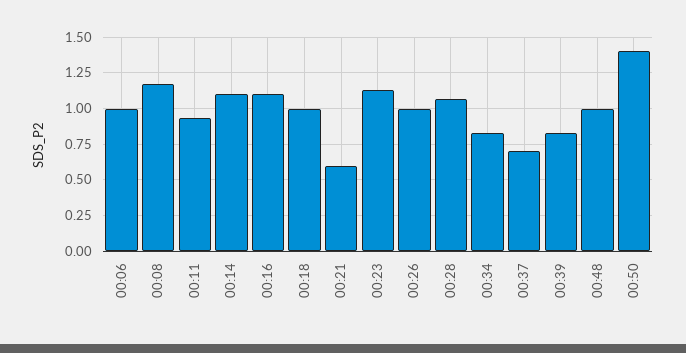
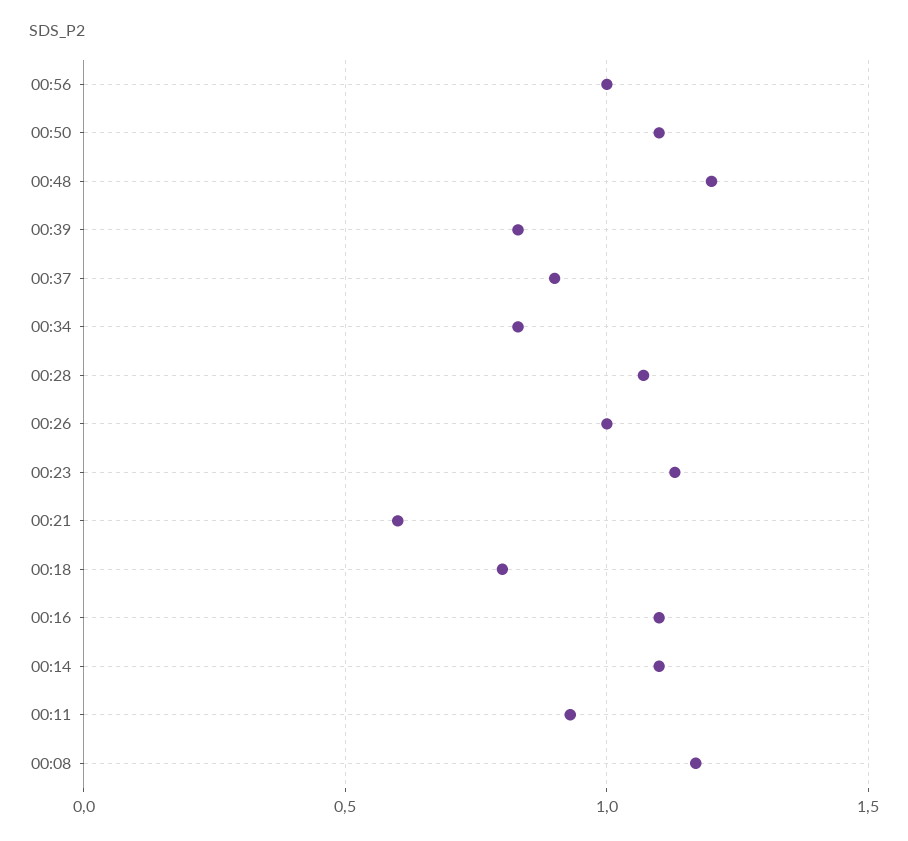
00:06: 1 -> none
00:18: 1 -> 0.8
00:37: 0.7 -> 0.9
00:48: 1 -> 1.2
00:50: 1.4 -> 1.1
00:56: none -> 1

